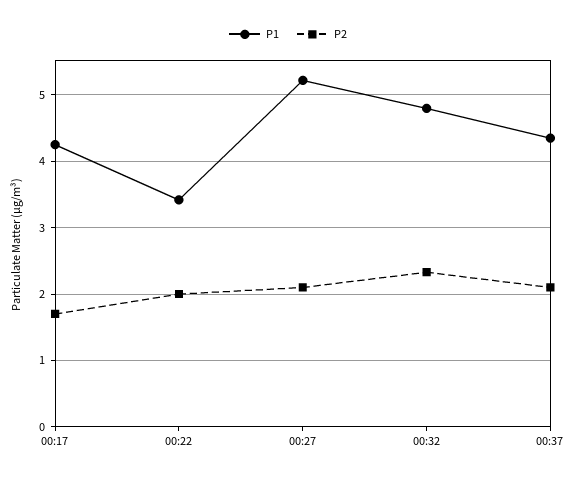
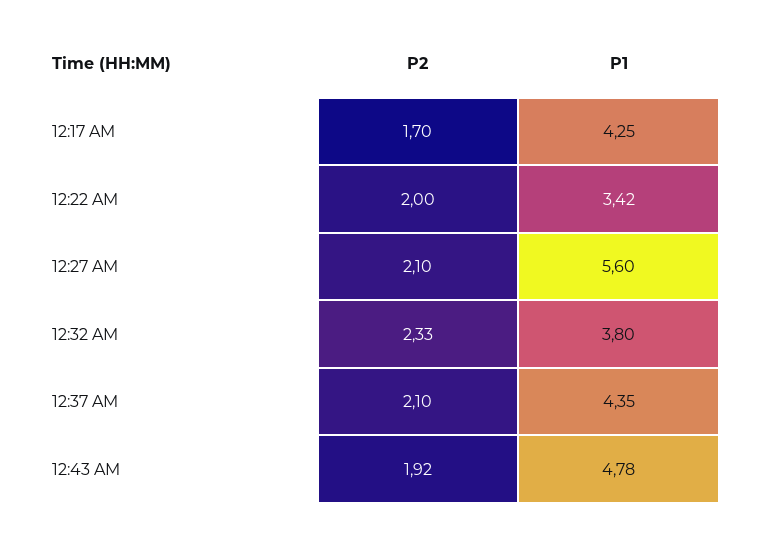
P1, 00:27: 5.2 -> 5.6
P1, 00:32: 4.8 -> 3.8
P2, 12:43 AM: none -> 1.92
P1, 12:43 AM: none -> 4.78

